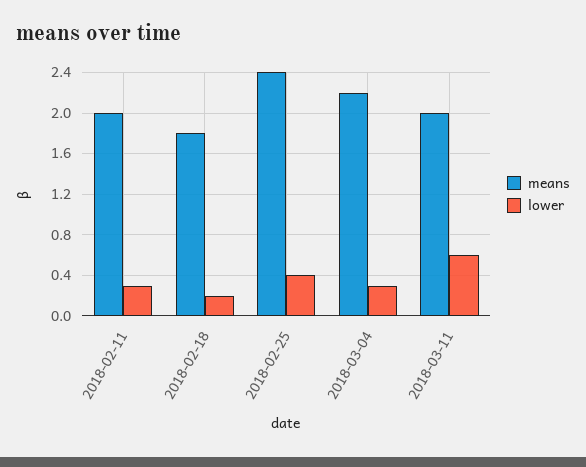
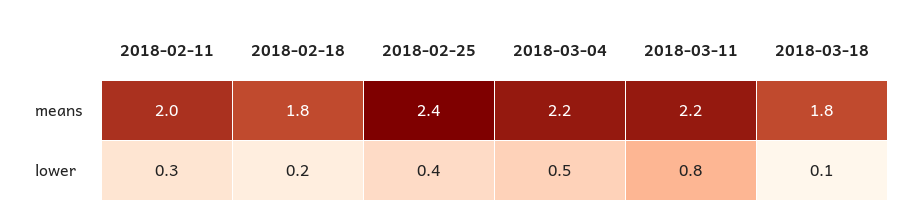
lower, 2018-03-04: 0.3 -> 0.5
means, 2018-03-11: 2 -> 2.2
lower, 2018-03-11: 0.6 -> 0.8
means, 2018-03-18: none -> 1.8
lower, 2018-03-18: none -> 0.1

